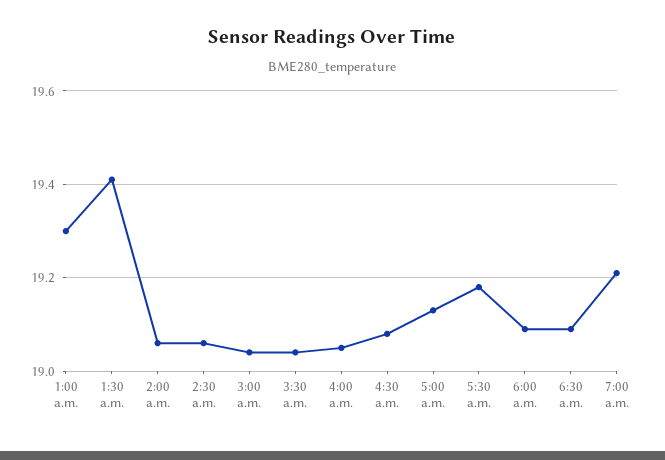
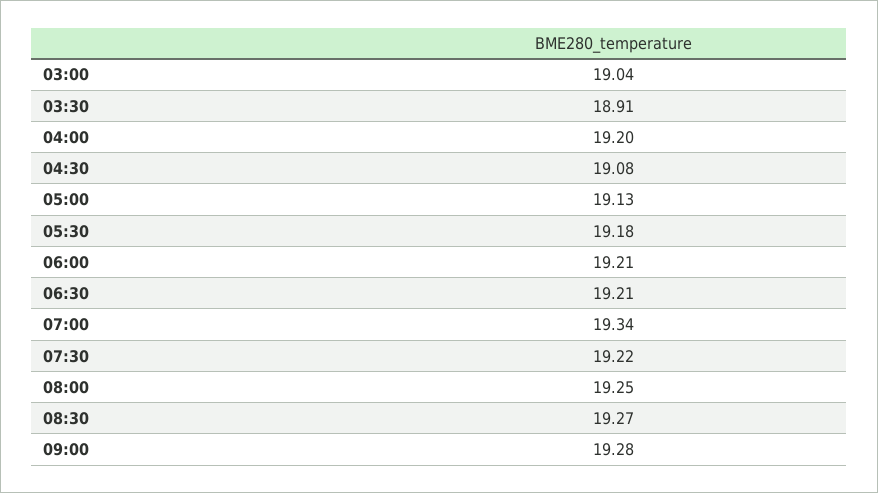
1:00 a.m.: 19.3 -> none
1:30 a.m.: 19.4 -> none
2:00 a.m.: 19.05 -> none
2:30 a.m.: 19.05 -> none
3:30 a.m.: 19.05 -> 18.91
4:00 a.m.: 19.05 -> 19.2
6:00 a.m.: 19.1 -> 19.21
6:30 a.m.: 19.1 -> 19.21
7:00 a.m.: 19.2 -> 19.34
07:30: none -> 19.22
08:00: none -> 19.25
08:30: none -> 19.27
09:00: none -> 19.28

